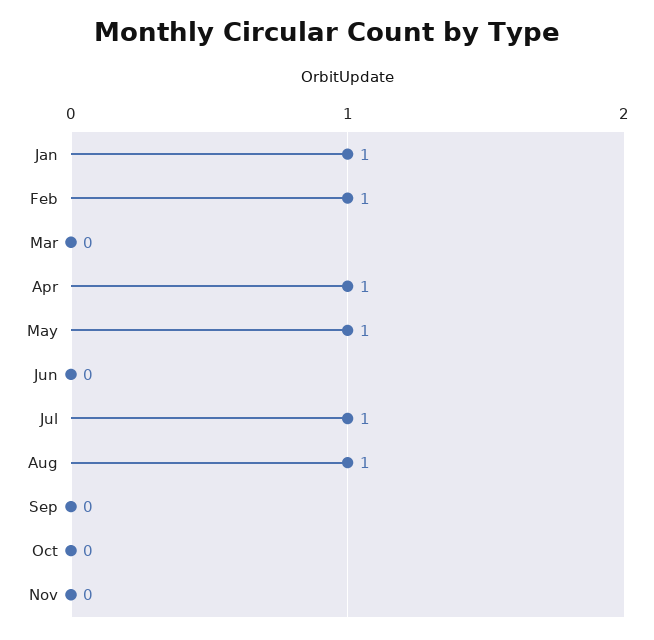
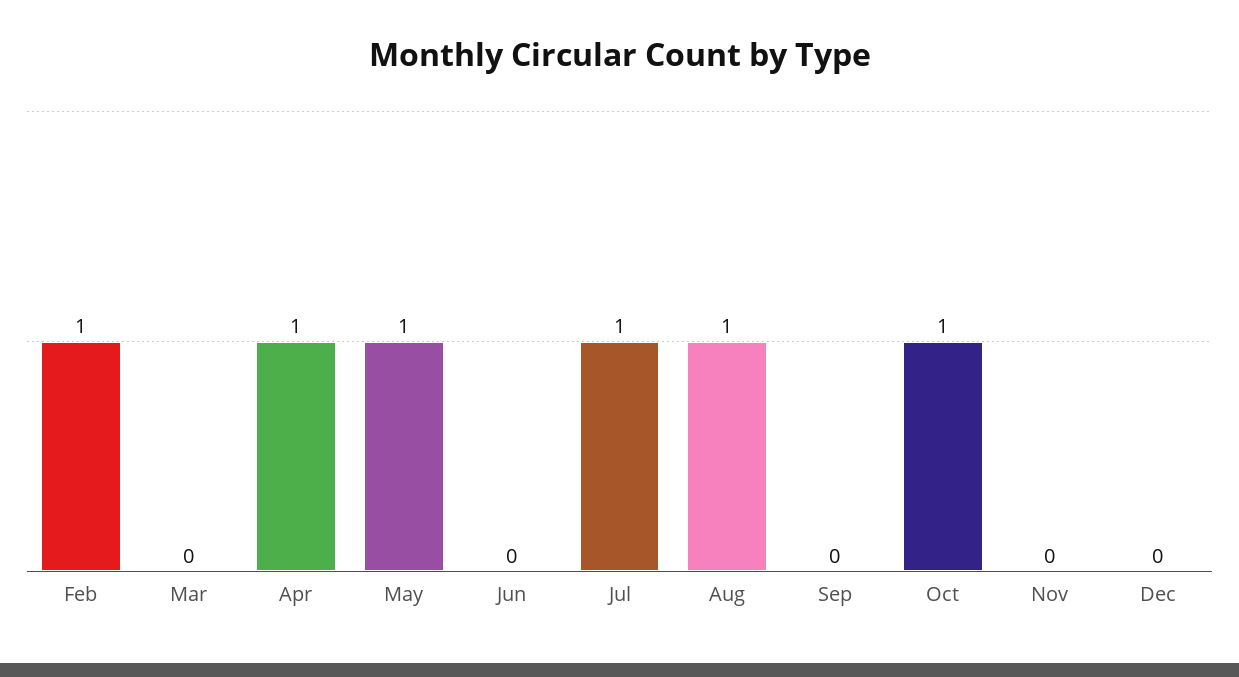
Jan: 1 -> none
Oct: 0 -> 1
Dec: none -> 0

